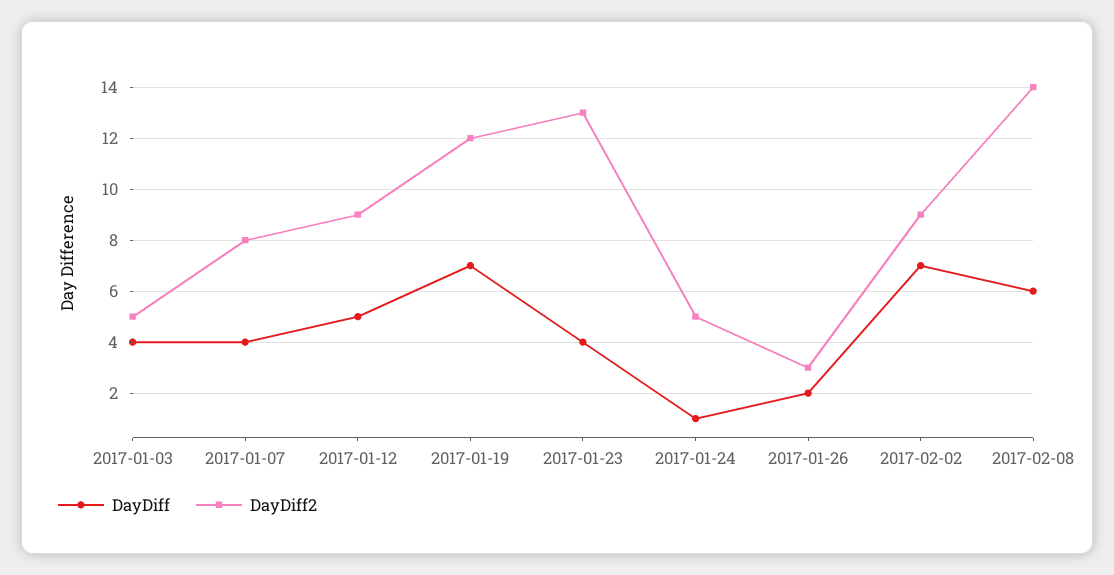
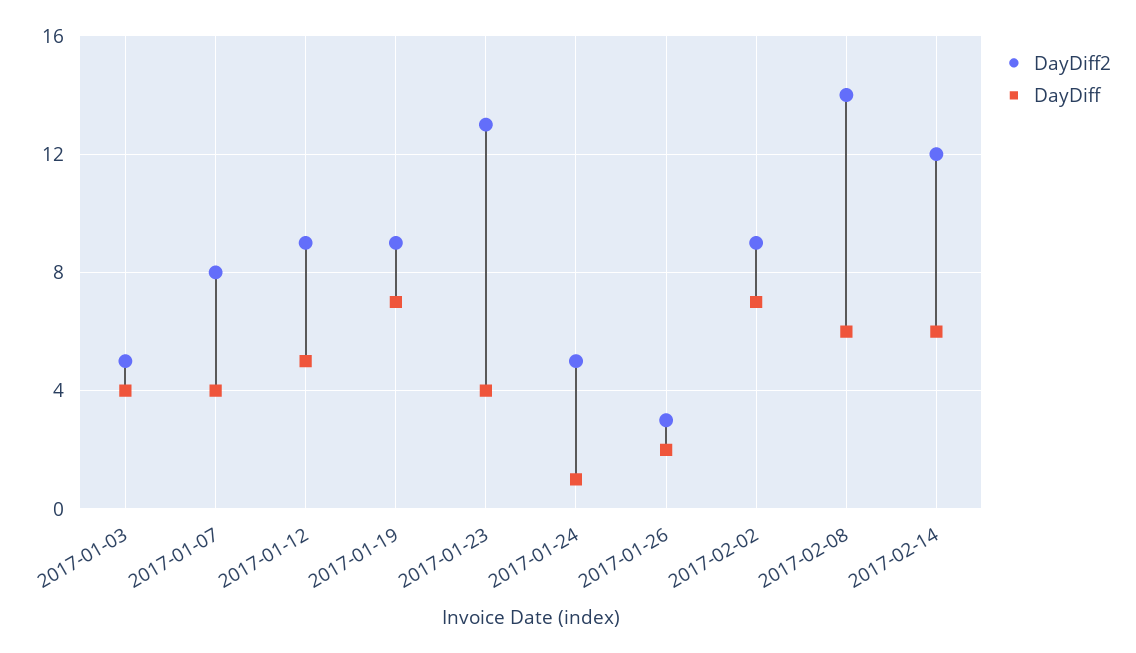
DayDiff2, 2017-01-19: 12 -> 9
DayDiff2, 2017-02-14: none -> 12
DayDiff, 2017-02-14: none -> 6

